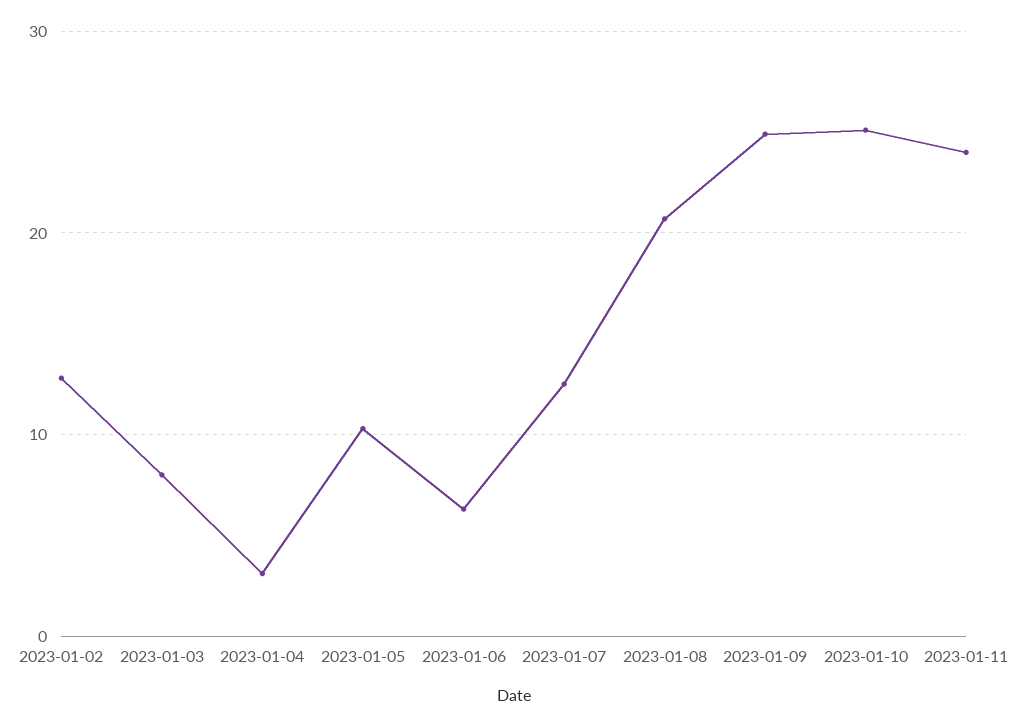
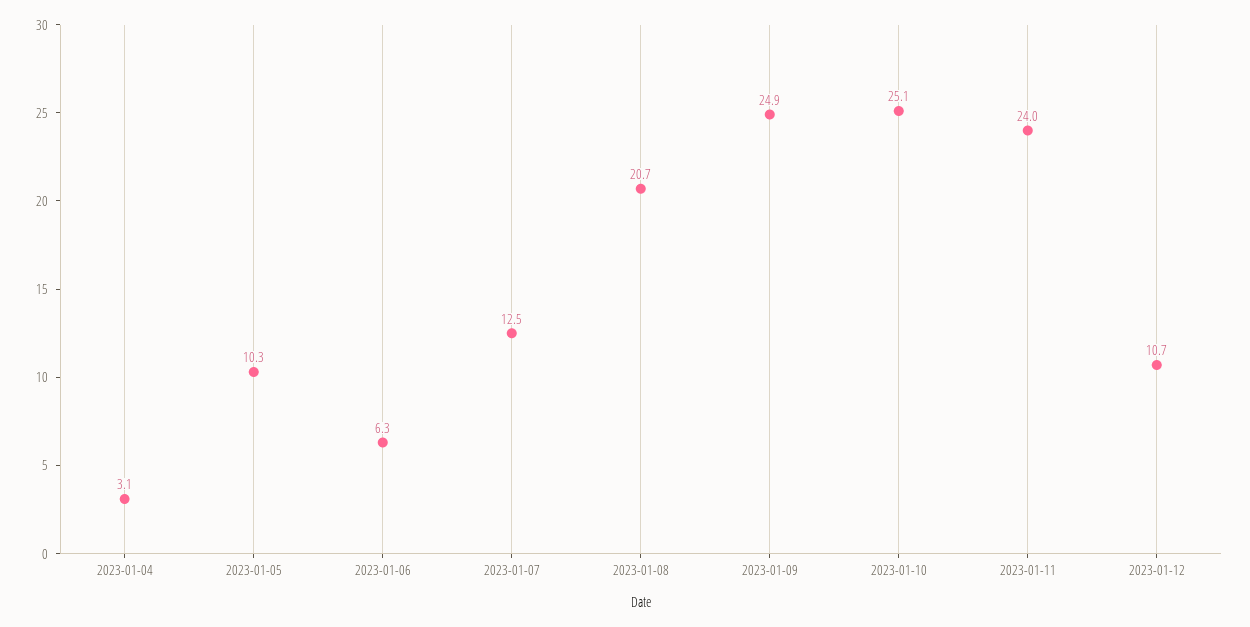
2023-01-02: 13 -> none
2023-01-03: 8 -> none
2023-01-12: none -> 10.7

